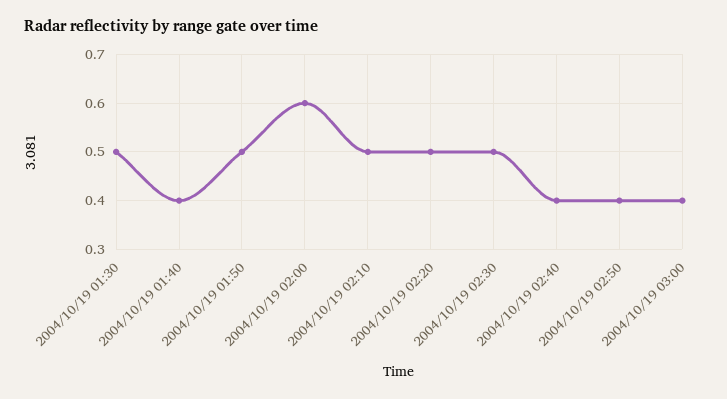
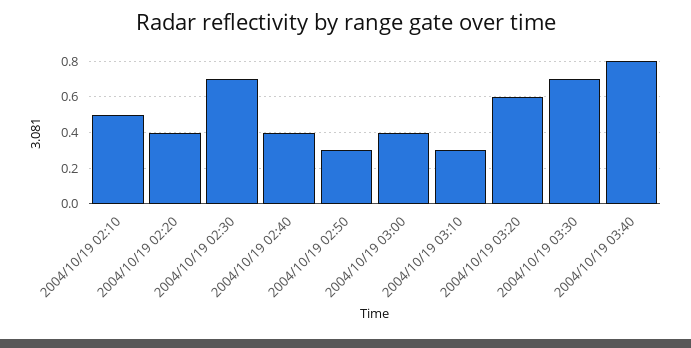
2004/10/19 01:30: 0.5 -> none
2004/10/19 01:40: 0.4 -> none
2004/10/19 01:50: 0.5 -> none
2004/10/19 02:00: 0.6 -> none
2004/10/19 02:20: 0.5 -> 0.4
2004/10/19 02:30: 0.5 -> 0.7
2004/10/19 02:50: 0.4 -> 0.3
2004/10/19 03:10: none -> 0.3
2004/10/19 03:20: none -> 0.6
2004/10/19 03:30: none -> 0.7
2004/10/19 03:40: none -> 0.8

